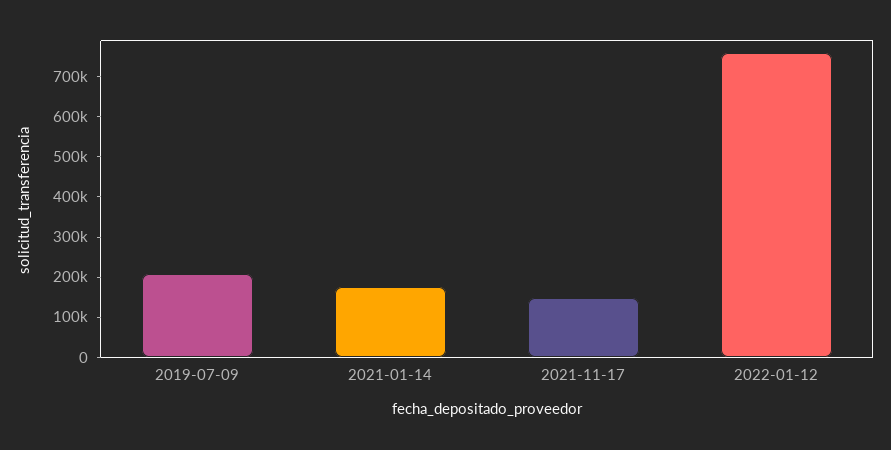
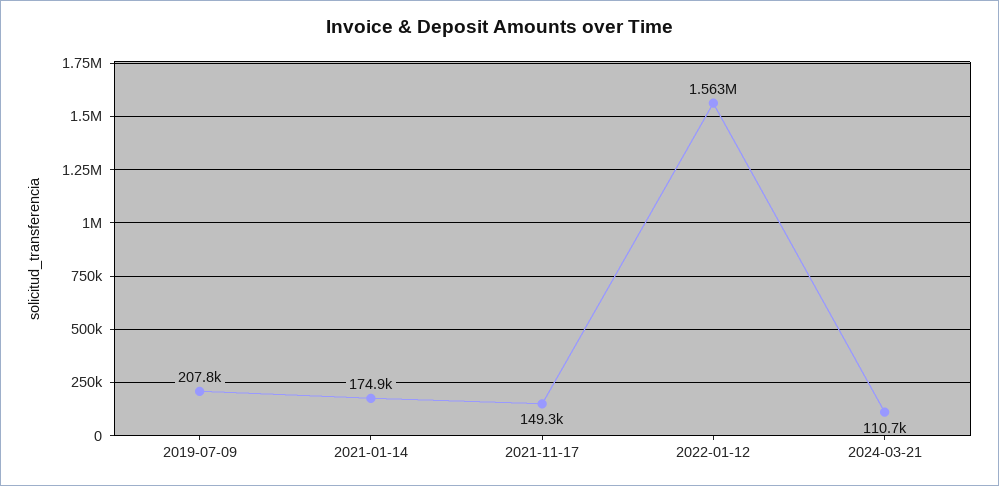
2022-01-12: 760000 -> 1563000
2024-03-21: none -> 110700

